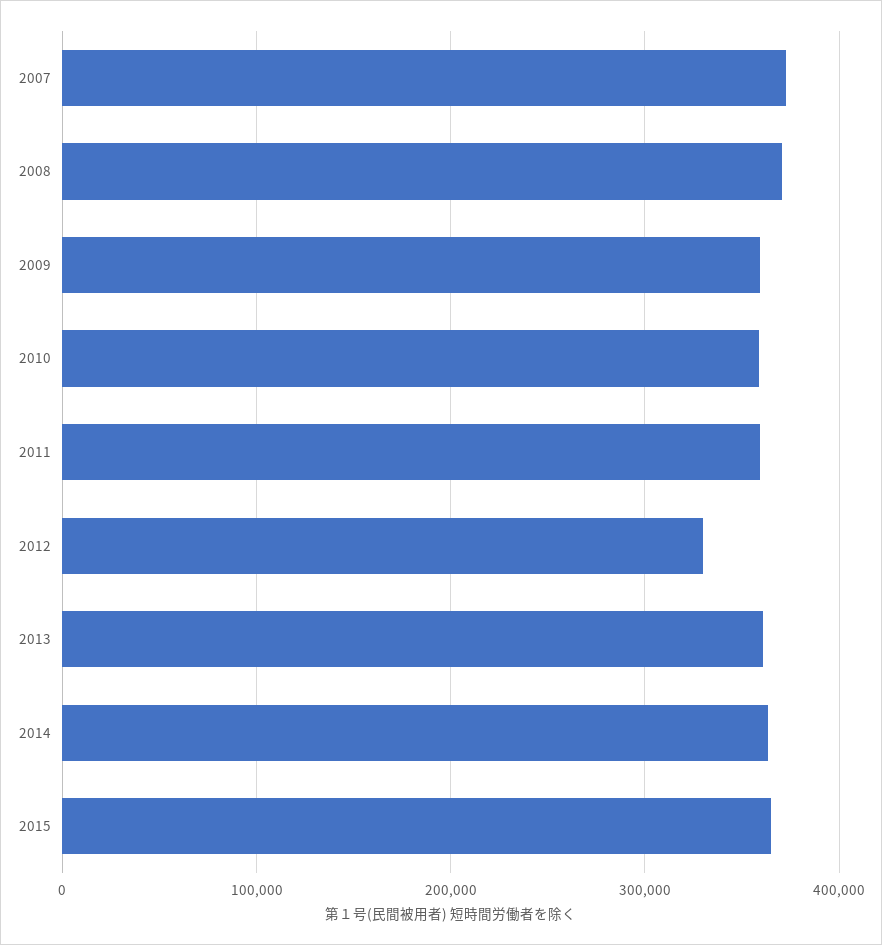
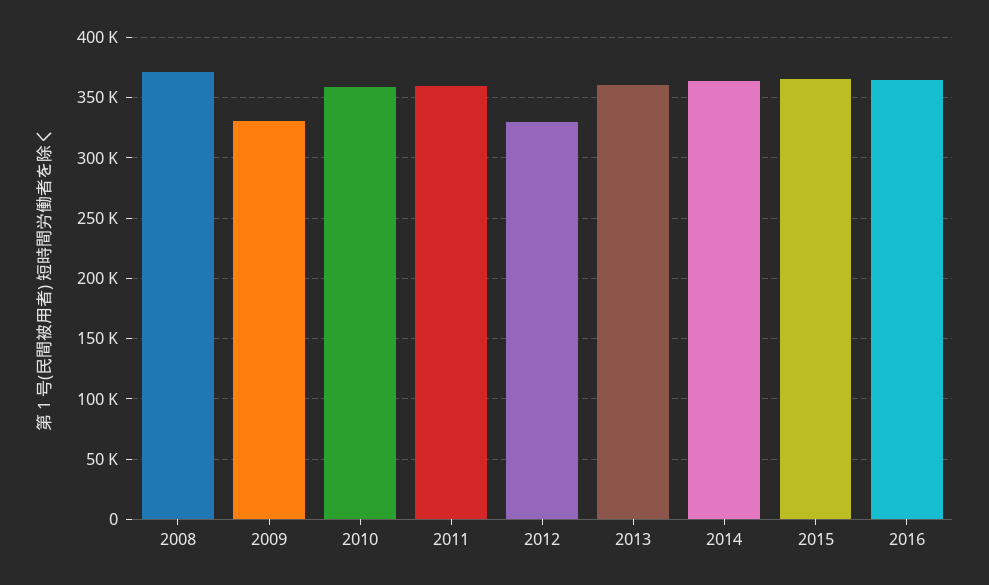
2007: 370000 -> none
2009: 360000 -> 330000
2016: none -> 365000

